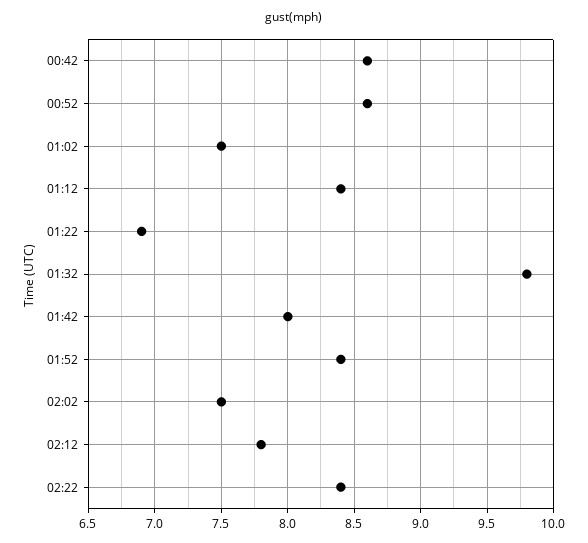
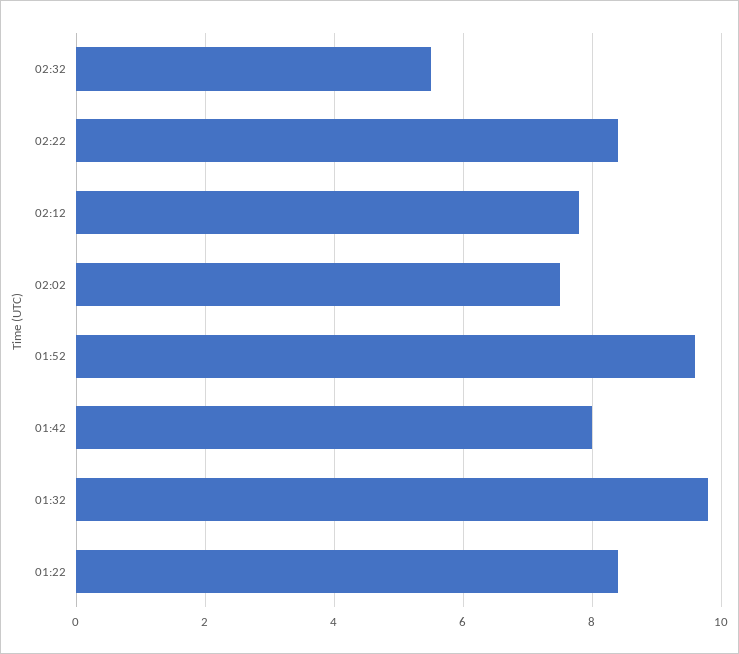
00:42: 8.6 -> none
00:52: 8.6 -> none
01:02: 7.5 -> none
01:12: 8.4 -> none
01:22: 6.9 -> 8.5
01:52: 8.4 -> 9.5
02:32: none -> 5.5

